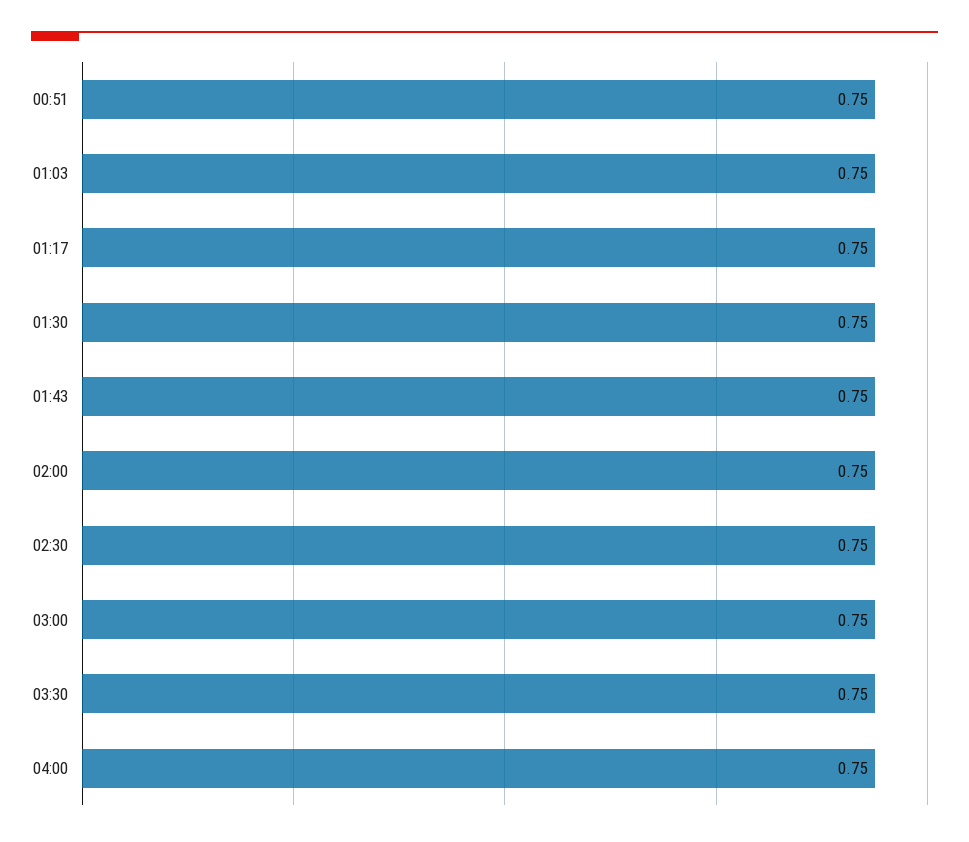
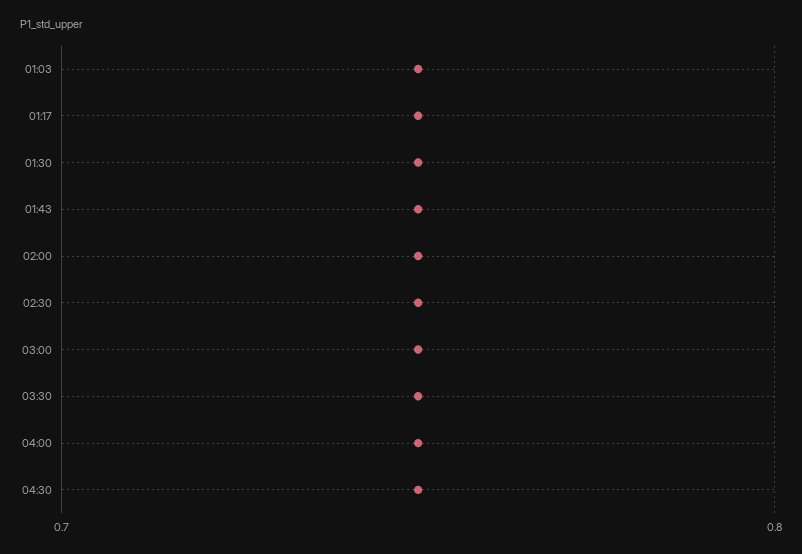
00:51: 0.75 -> none
04:30: none -> 0.75

